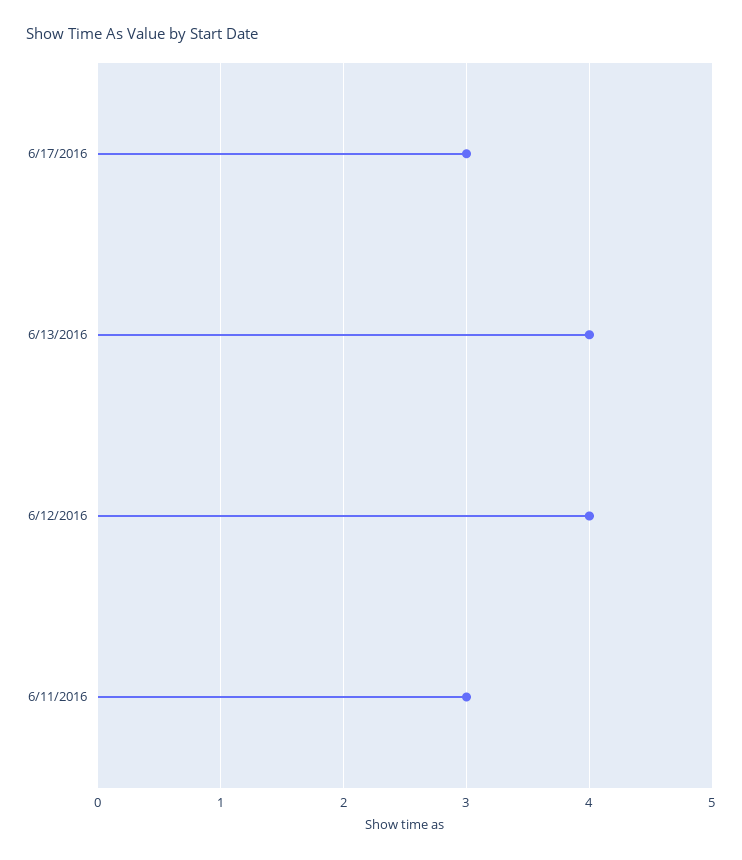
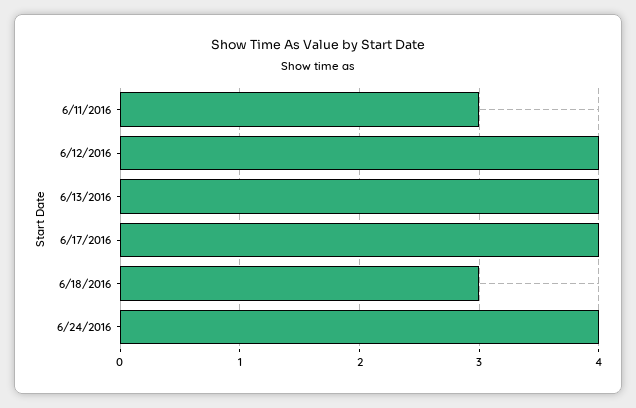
6/17/2016: 3 -> 4
6/18/2016: none -> 3
6/24/2016: none -> 4

